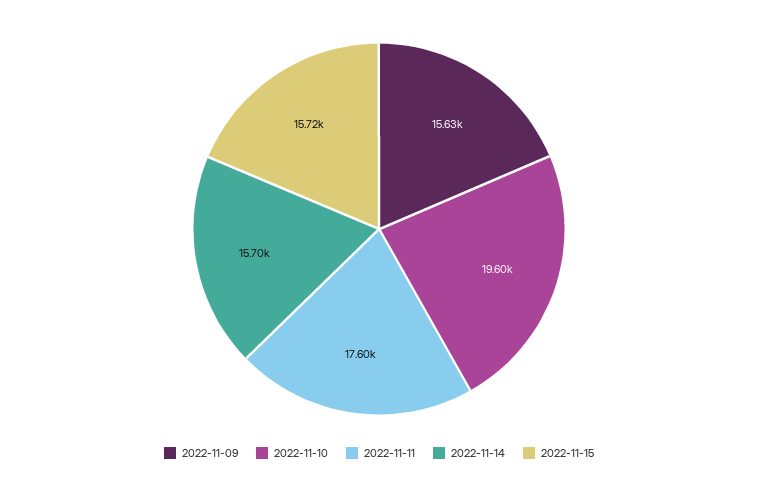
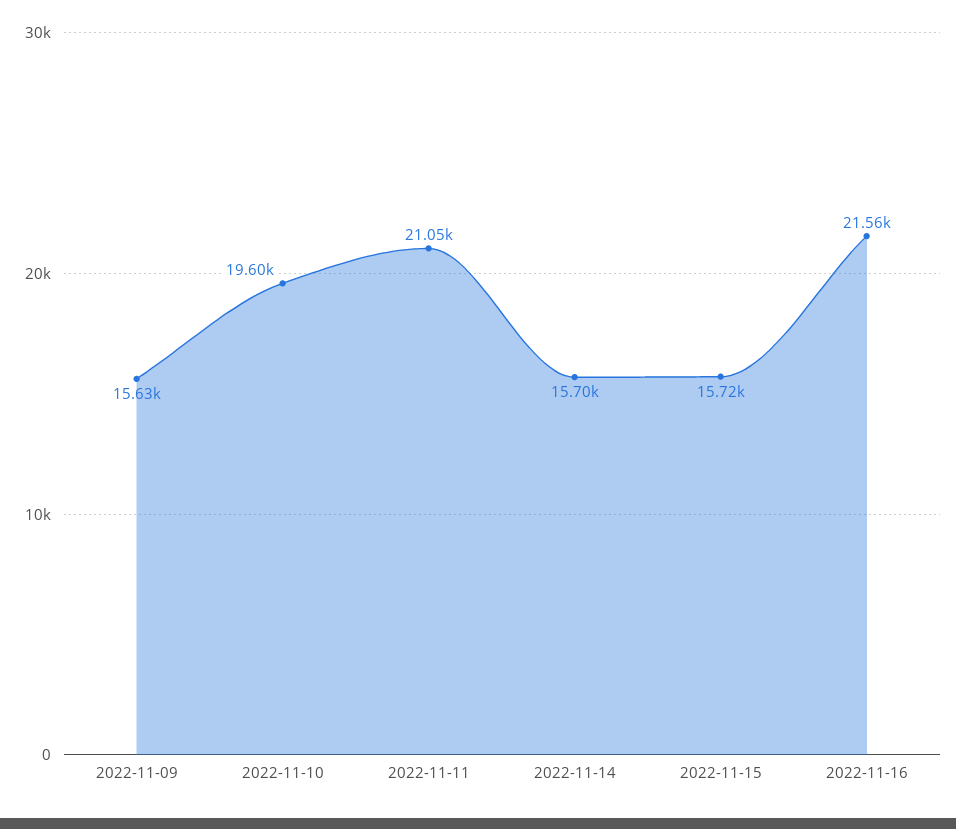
2022-11-11: 17600 -> 21050
2022-11-16: none -> 21560

